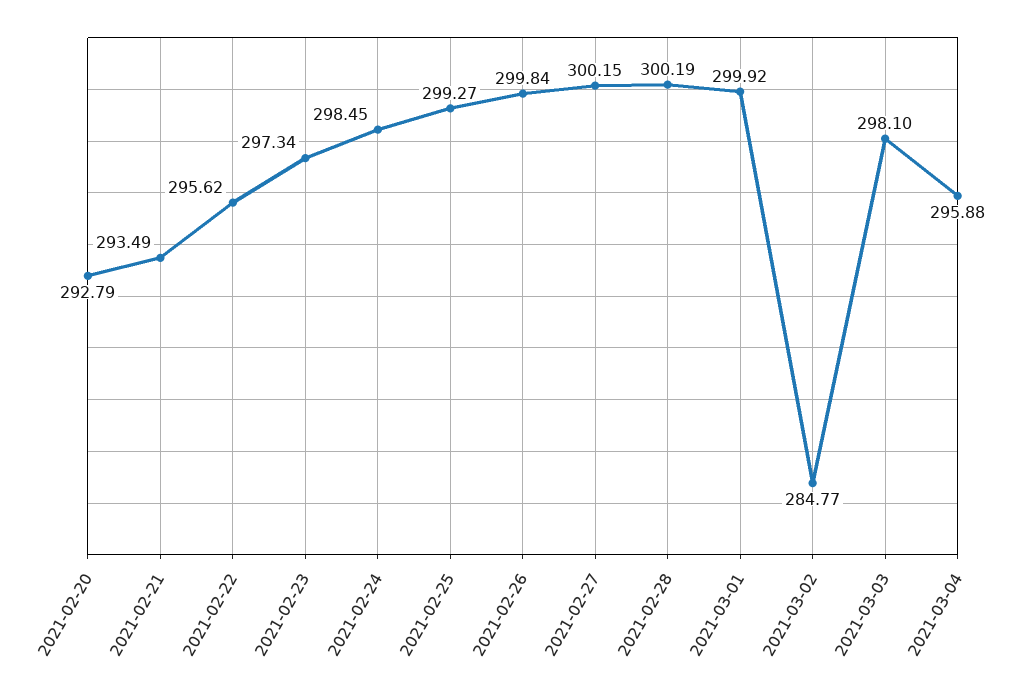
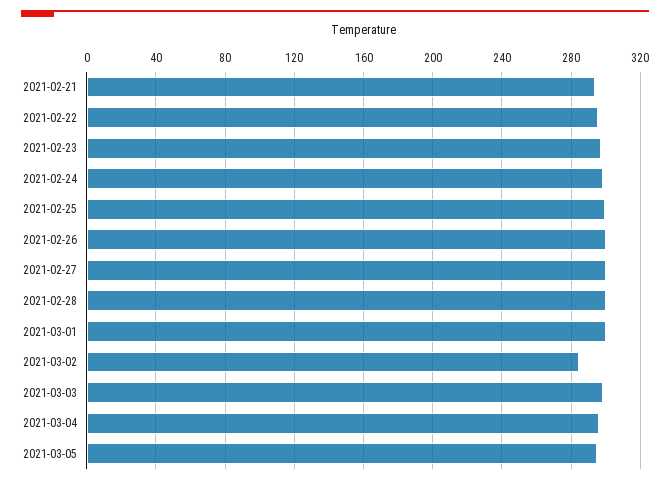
2021-02-20: 292.79 -> none
2021-03-05: none -> 295

